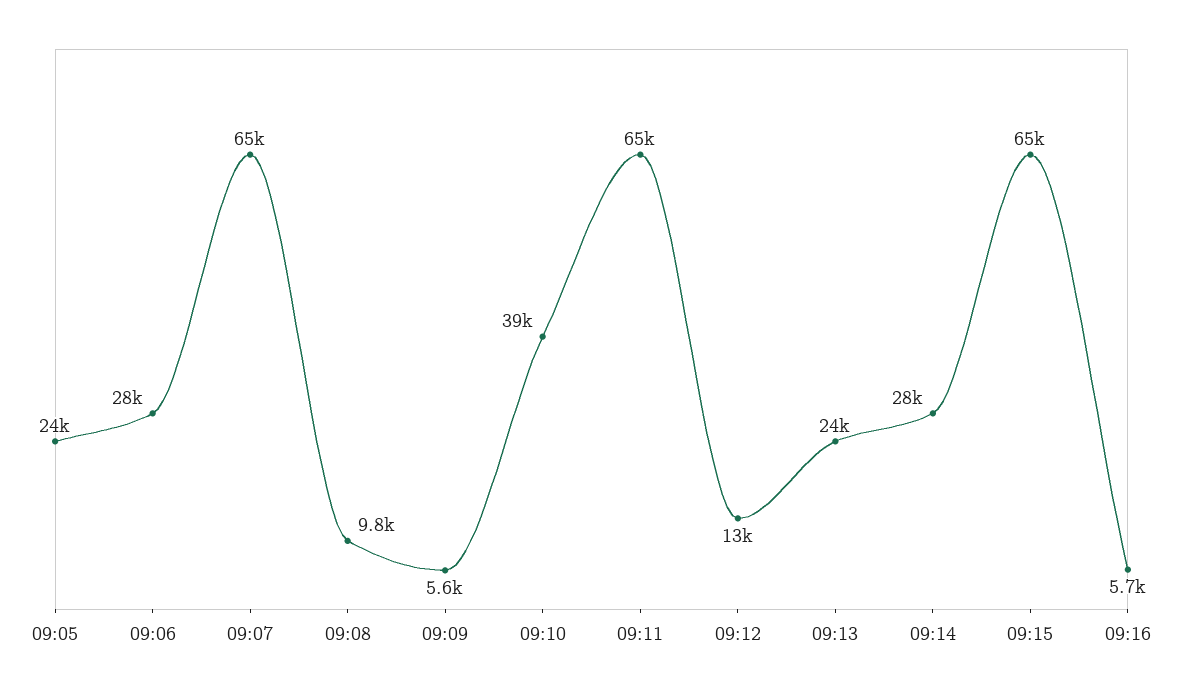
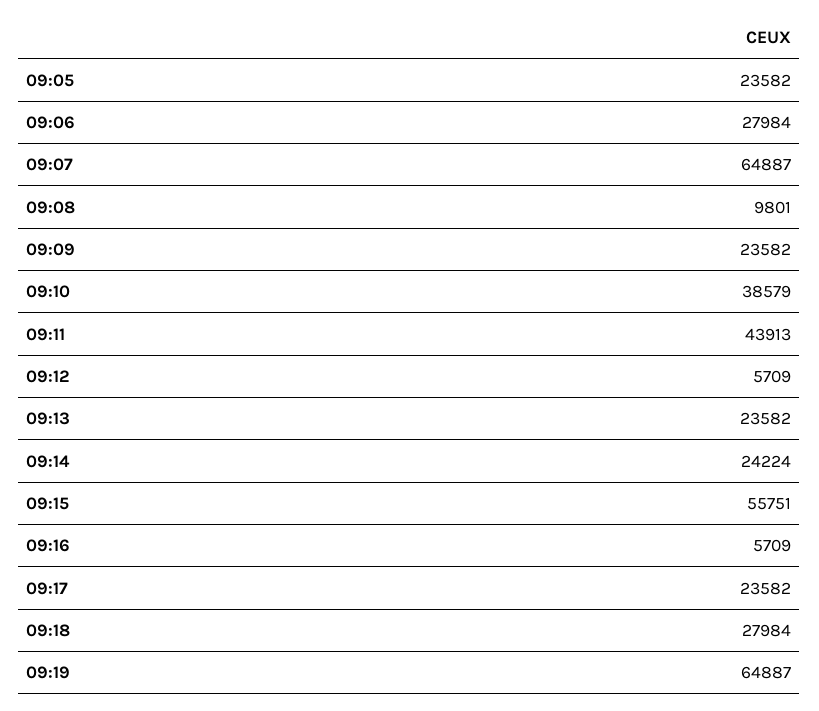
09:09: 5600 -> 23582
09:11: 65000 -> 43913
09:12: 13000 -> 5709
09:14: 28000 -> 24224
09:15: 65000 -> 55751
09:17: none -> 23582
09:18: none -> 27984
09:19: none -> 64887

